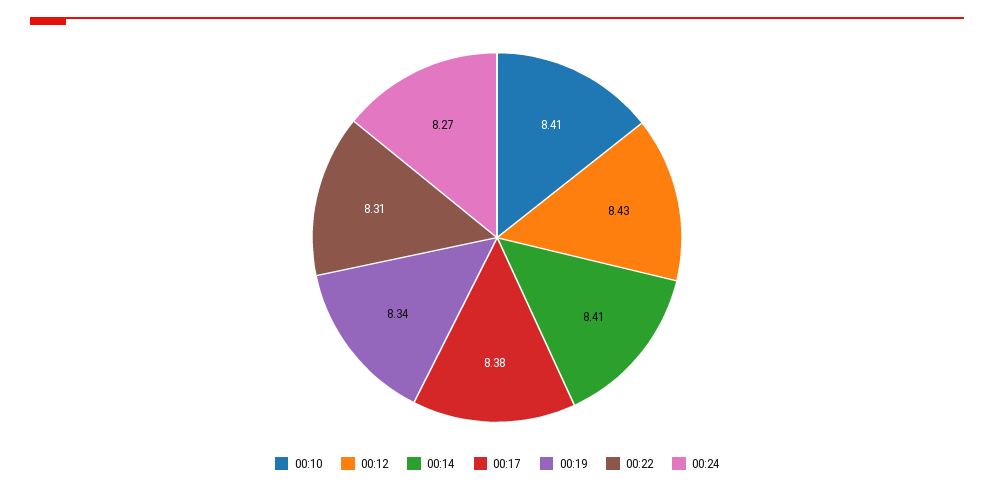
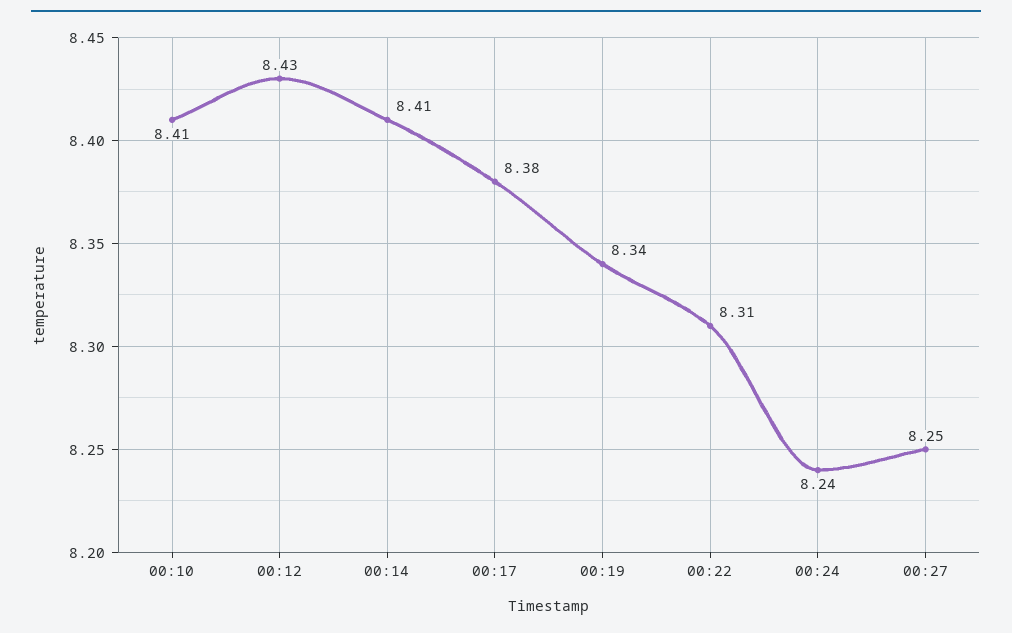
00:24: 8.27 -> 8.24
00:27: none -> 8.25

